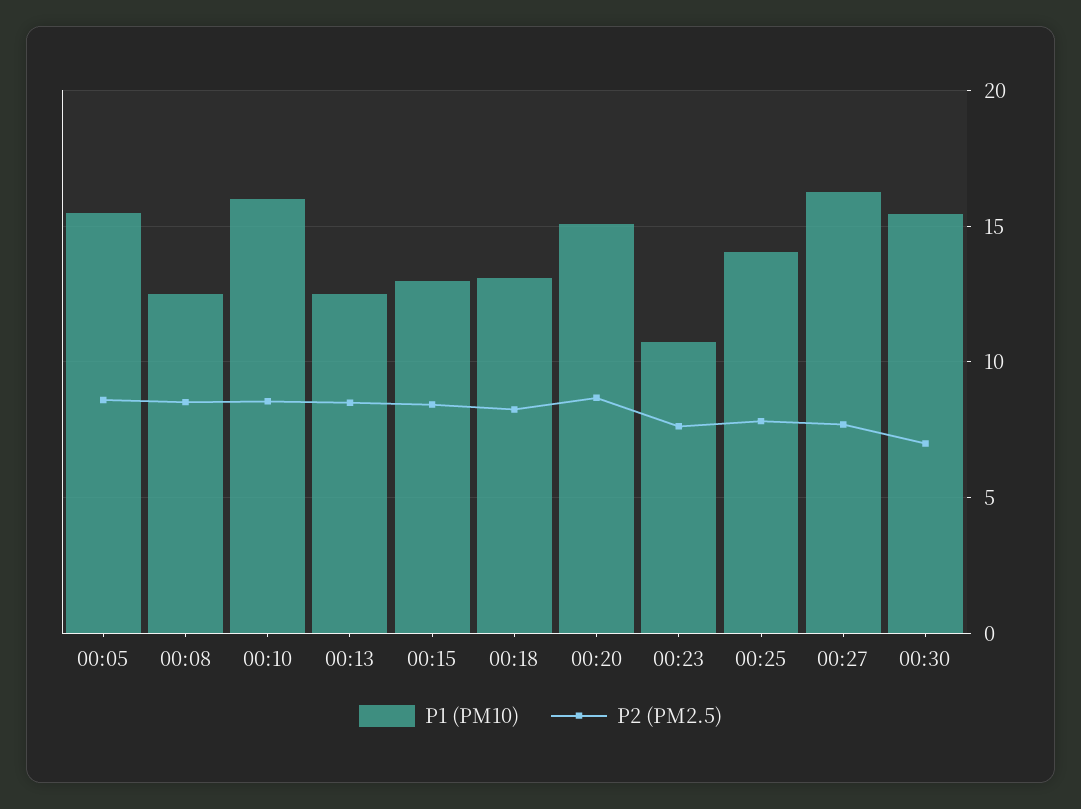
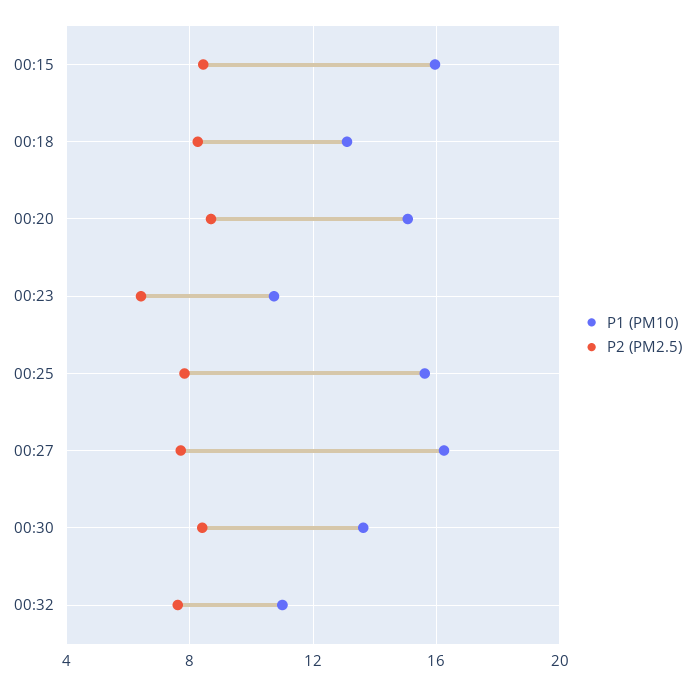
P1 (PM10), 00:05: 15.5 -> none
P2 (PM2.5), 00:05: 8.5 -> none
P1 (PM10), 00:08: 12.5 -> none
P2 (PM2.5), 00:08: 8.5 -> none
P1 (PM10), 00:10: 16 -> none
P2 (PM2.5), 00:10: 8.5 -> none
P1 (PM10), 00:13: 12.5 -> none
P2 (PM2.5), 00:13: 8.5 -> none
P1 (PM10), 00:15: 13 -> 16
P2 (PM2.5), 00:23: 7.5 -> 6.5
P1 (PM10), 00:25: 14 -> 15.5
P1 (PM10), 00:30: 15.5 -> 13.5
P2 (PM2.5), 00:30: 7 -> 8.5
P1 (PM10), 00:32: none -> 11
P2 (PM2.5), 00:32: none -> 7.5

